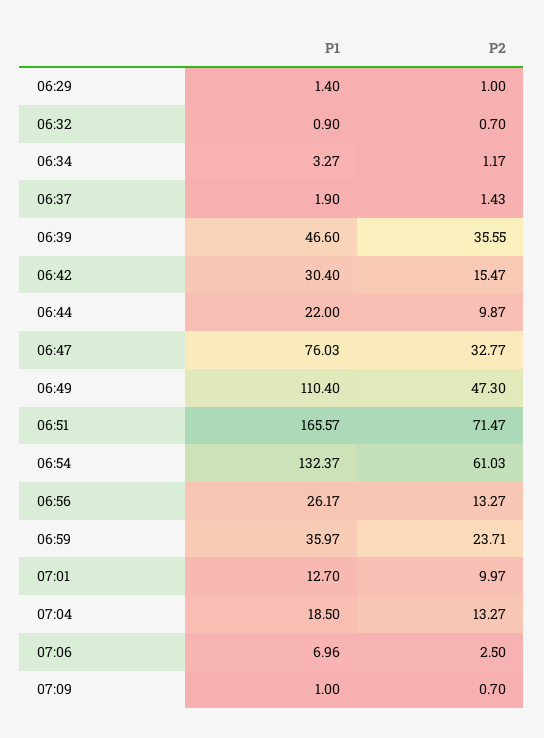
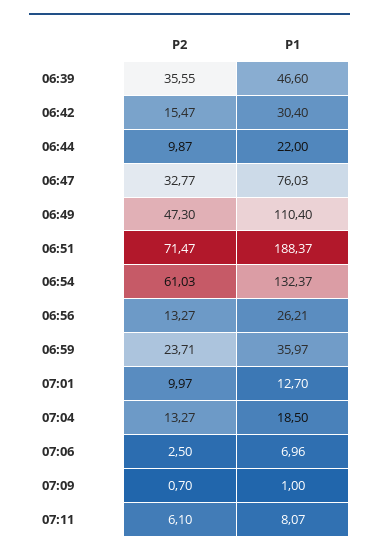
P1, 06:29: 1.4 -> none
P2, 06:29: 1 -> none
P1, 06:32: 0.9 -> none
P2, 06:32: 0.7 -> none
P1, 06:34: 3.27 -> none
P2, 06:34: 1.17 -> none
P1, 06:37: 1.9 -> none
P2, 06:37: 1.43 -> none
P1, 06:51: 165.57 -> 188.37
P1, 06:56: 26.17 -> 26.21
P2, 07:11: none -> 6.1
P1, 07:11: none -> 8.07

